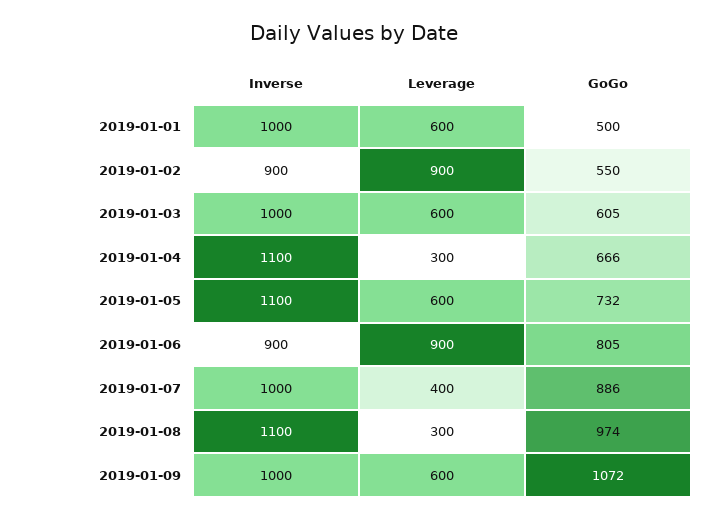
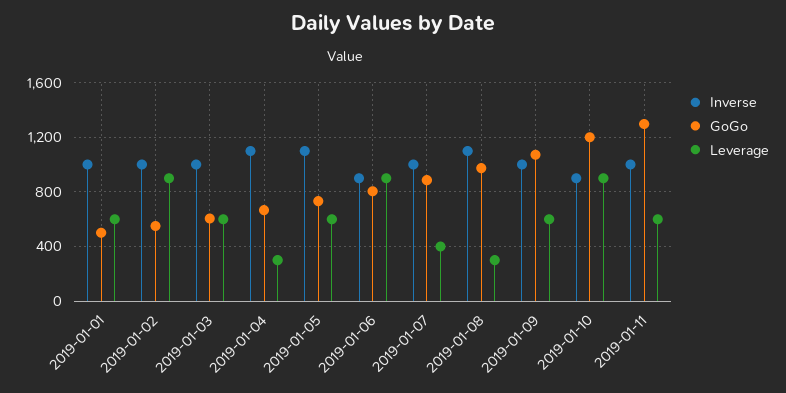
Inverse, 2019-01-02: 900 -> 1000
Inverse, 2019-01-10: none -> 900
GoGo, 2019-01-10: none -> 1200
Leverage, 2019-01-10: none -> 900
Inverse, 2019-01-11: none -> 1000
GoGo, 2019-01-11: none -> 1300
Leverage, 2019-01-11: none -> 600

